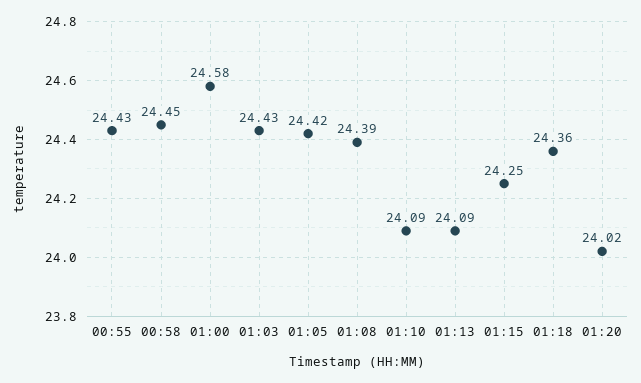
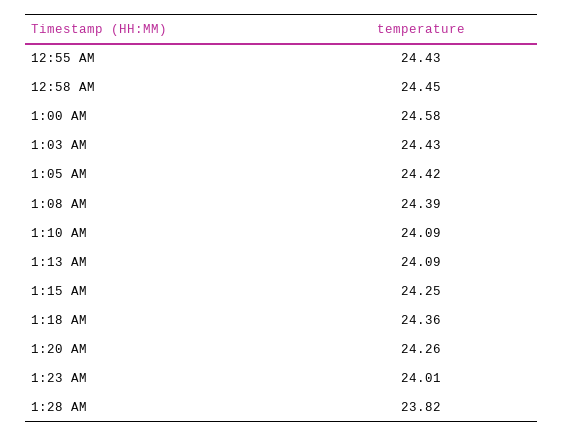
01:20: 24.02 -> 24.26
1:23 AM: none -> 24.01
1:28 AM: none -> 23.82

